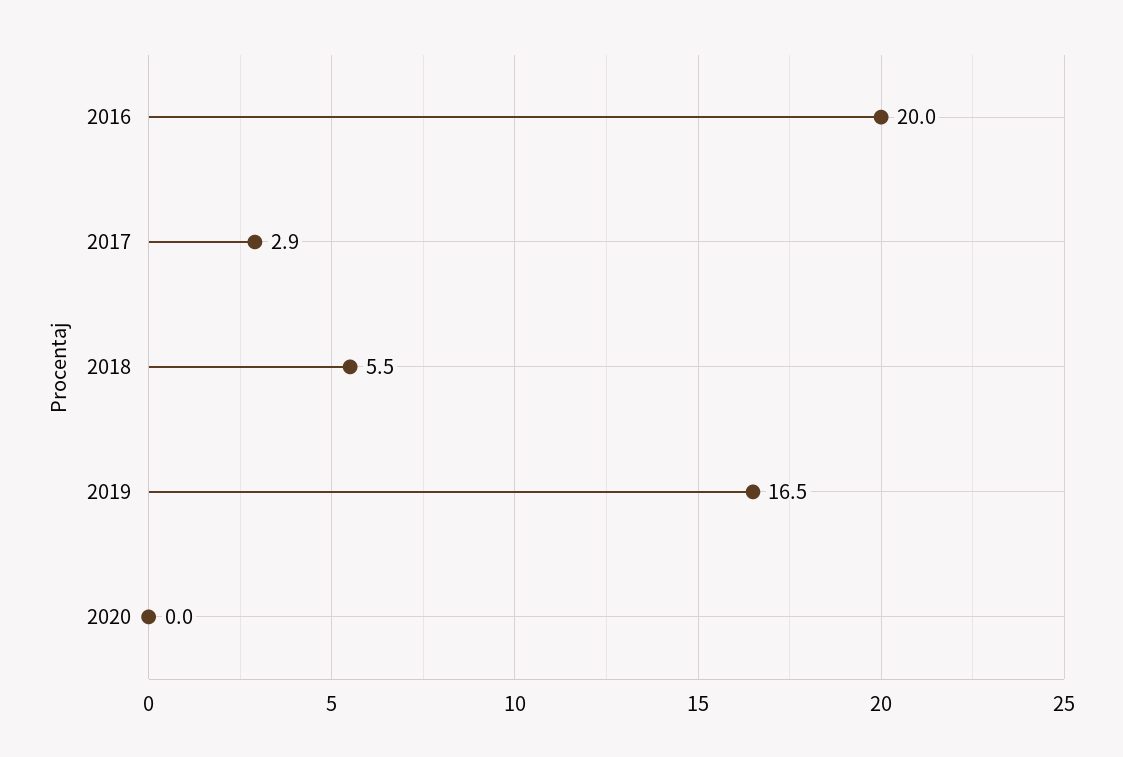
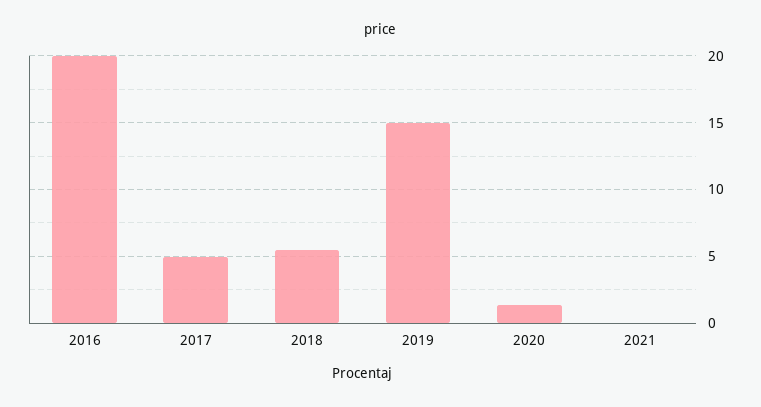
2017: 2.9 -> 5
2019: 16.5 -> 15
2020: 0 -> 1.5
2021: none -> 0

